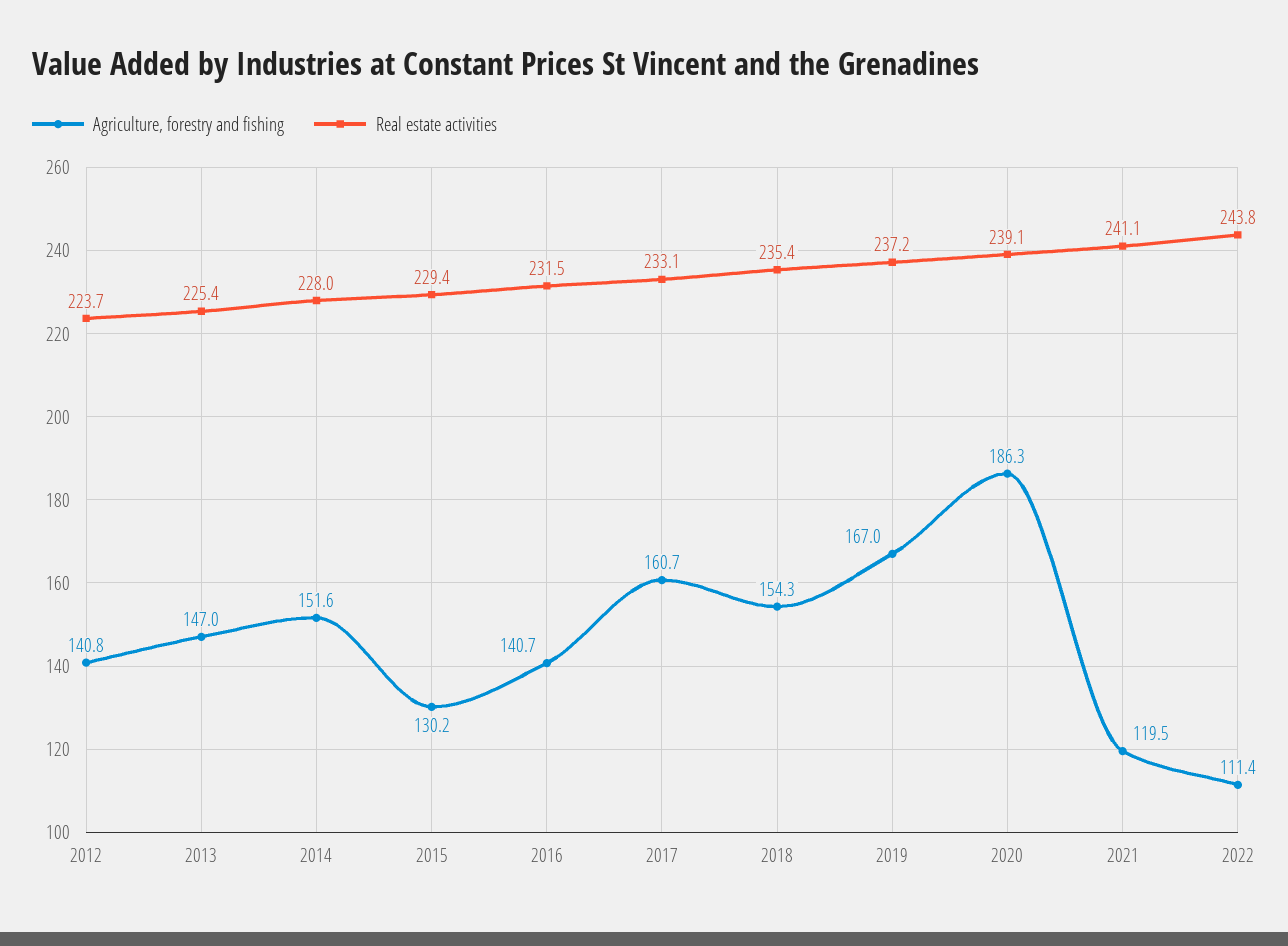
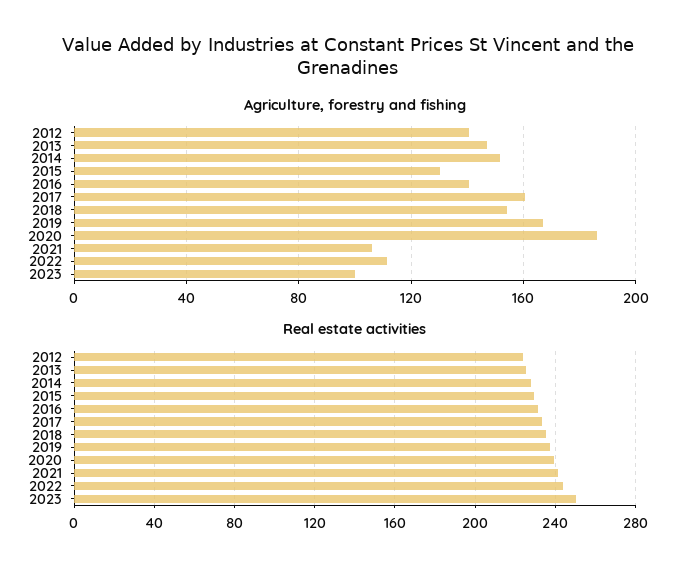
Agriculture, forestry and fishing, 2021: 119.5 -> 105
Agriculture, forestry and fishing, 2023: none -> 100
Real estate activities, 2023: none -> 250

